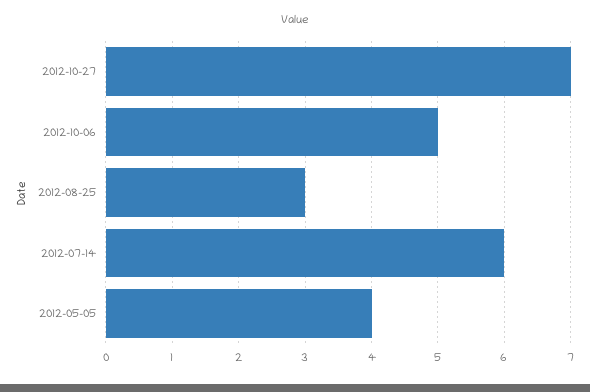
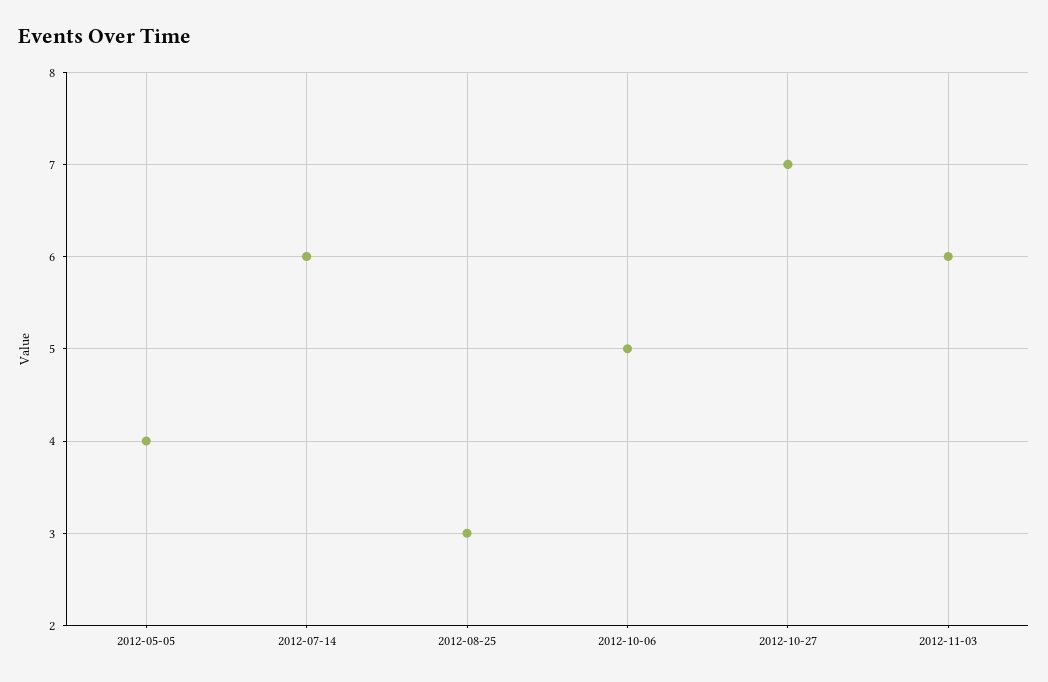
2012-11-03: none -> 6

